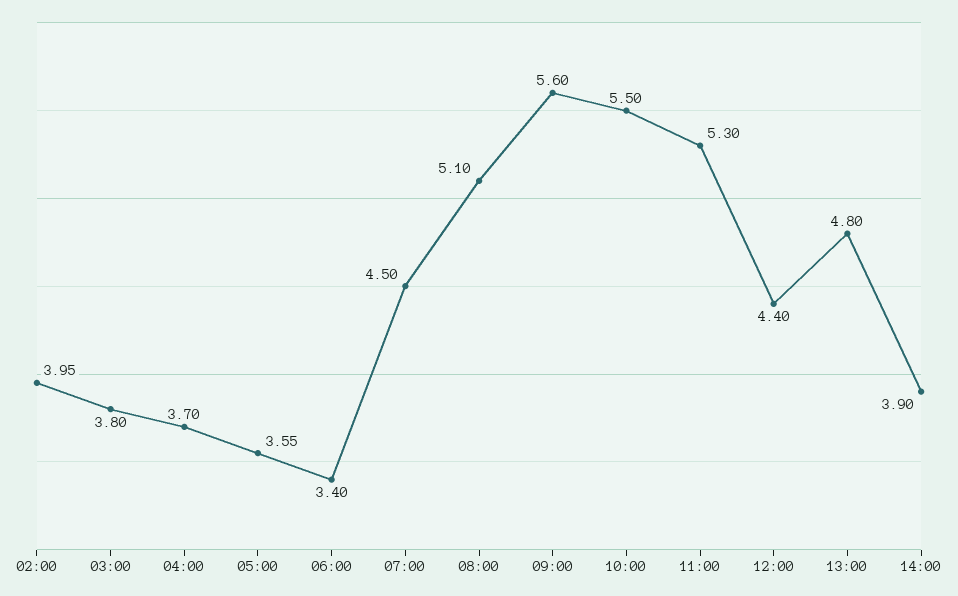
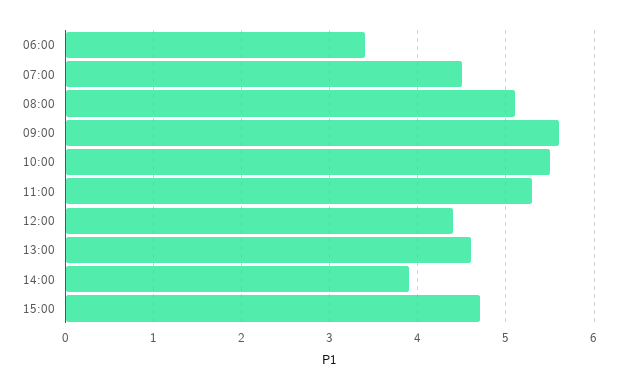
02:00: 3.95 -> none
03:00: 3.8 -> none
04:00: 3.7 -> none
05:00: 3.55 -> none
13:00: 4.8 -> 4.6
15:00: none -> 4.7

